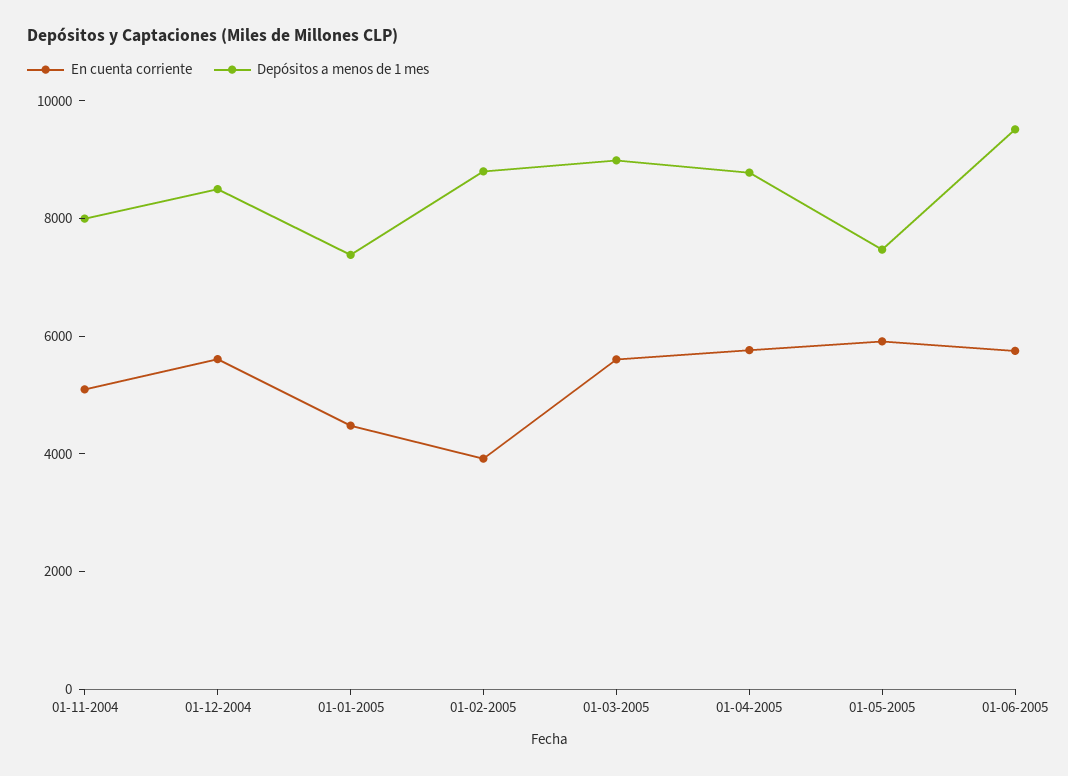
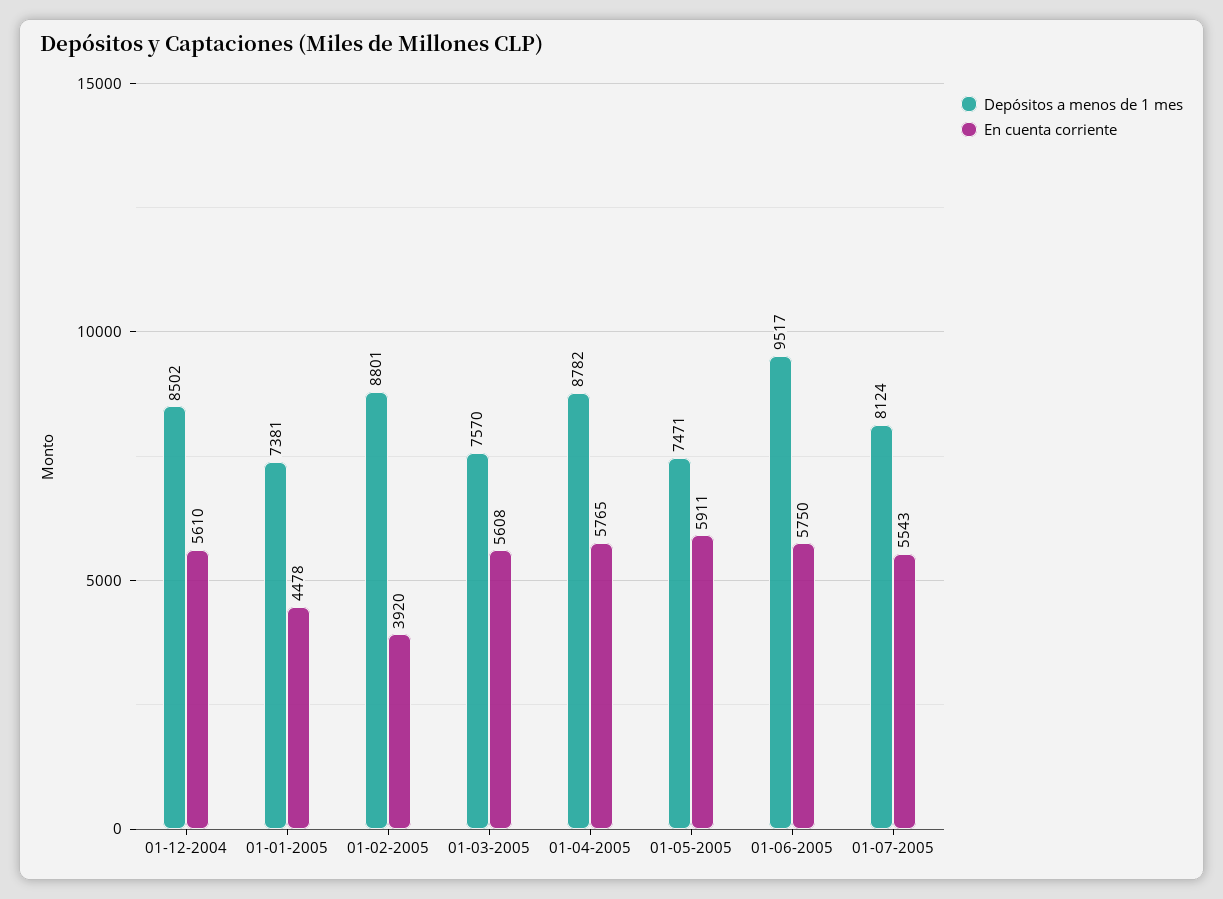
En cuenta corriente, 01-11-2004: 5000 -> none
Depósitos a menos de 1 mes, 01-11-2004: 8000 -> none
Depósitos a menos de 1 mes, 01-03-2005: 9000 -> 7570
Depósitos a menos de 1 mes, 01-07-2005: none -> 8124
En cuenta corriente, 01-07-2005: none -> 5543

